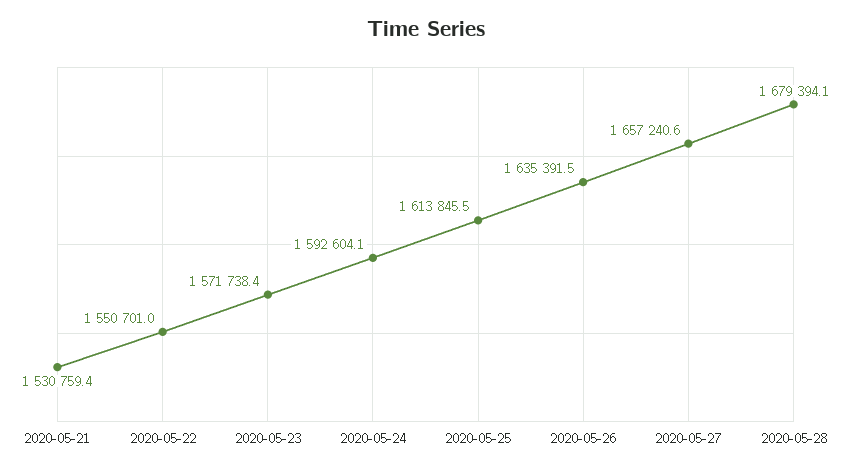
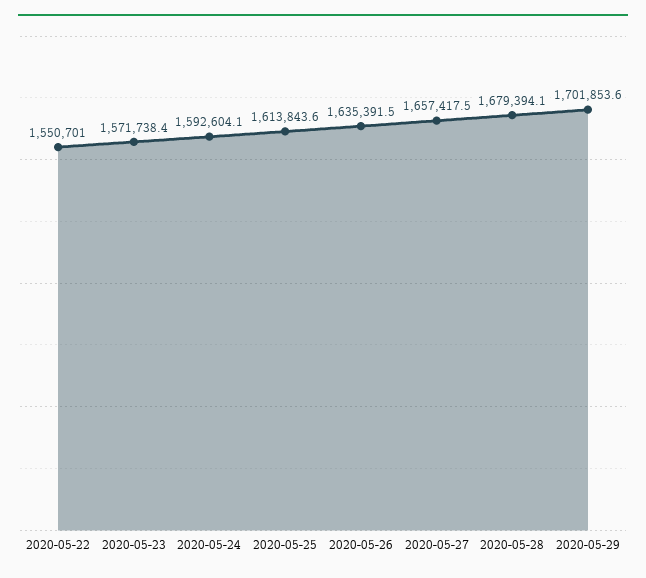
2020-05-21: 1530759.4 -> none
2020-05-25: 1613845.5 -> 1613843.6
2020-05-27: 1657240.6 -> 1657417.5
2020-05-29: none -> 1701853.6

